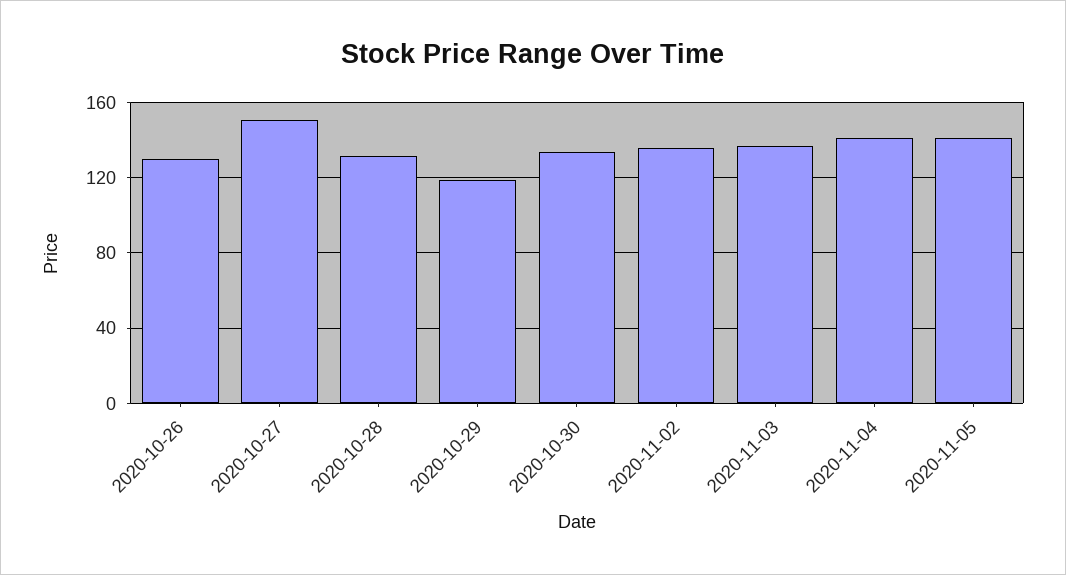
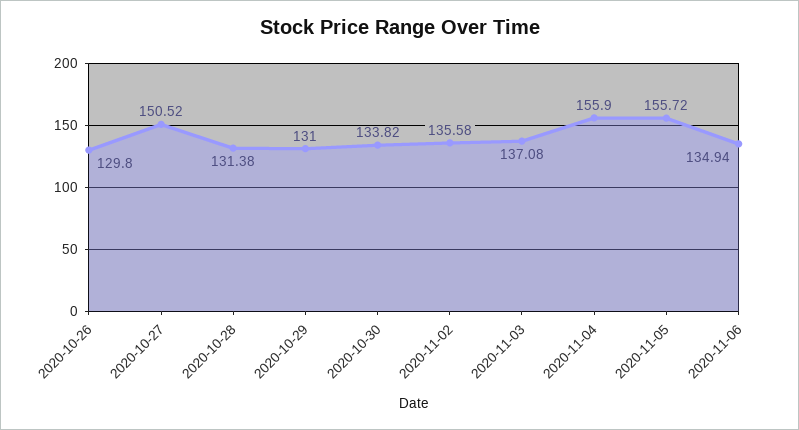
2020-10-29: 120 -> 131
2020-11-04: 140 -> 155.9
2020-11-05: 140 -> 155.72
2020-11-06: none -> 134.94

